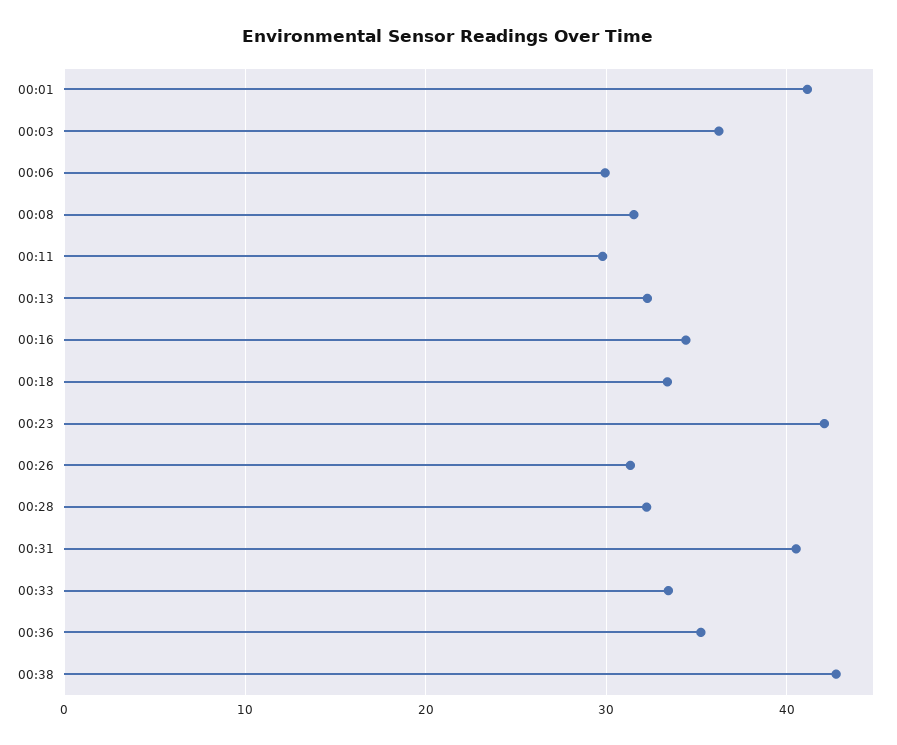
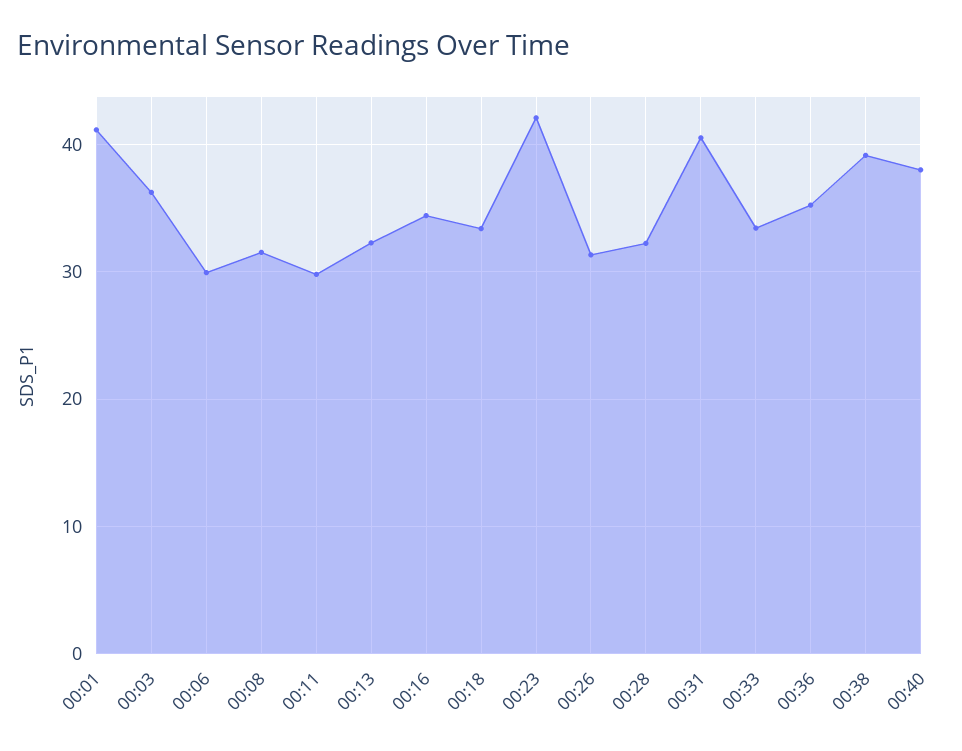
00:38: 43 -> 39
00:40: none -> 38

